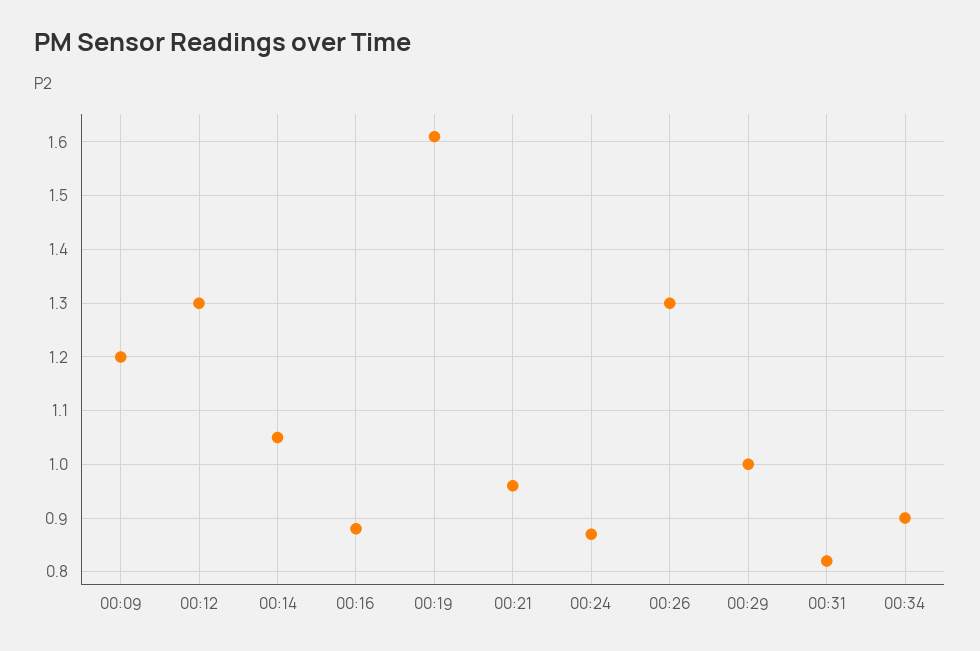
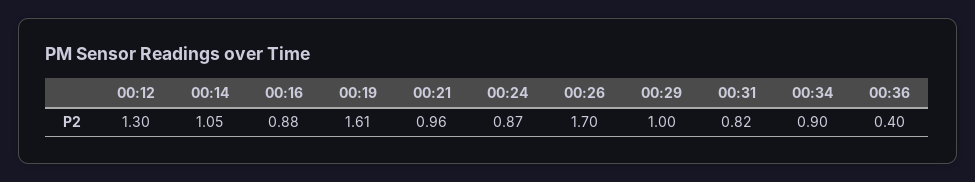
00:09: 1.2 -> none
00:26: 1.3 -> 1.7
00:36: none -> 0.4

